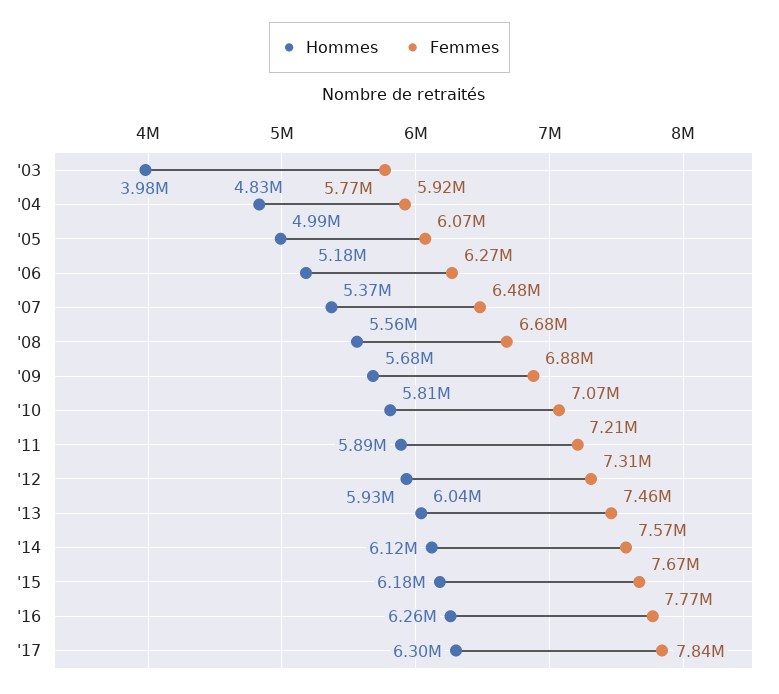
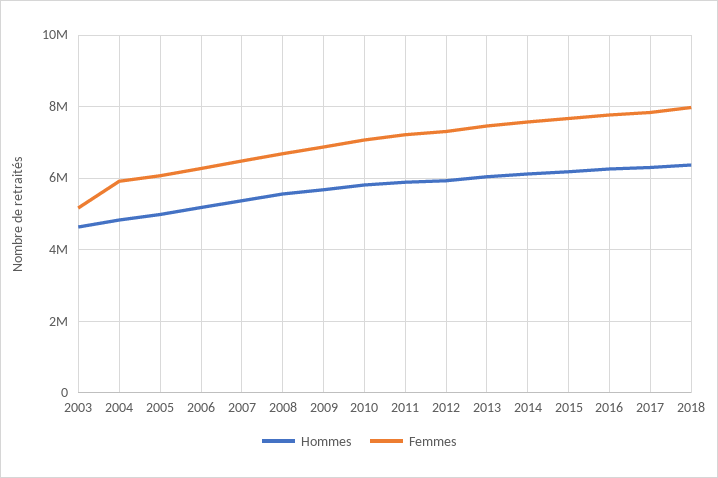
Hommes, '03: 3980000 -> 4600000
Femmes, '03: 5770000 -> 5200000
Hommes, 2018: none -> 6400000
Femmes, 2018: none -> 8000000

